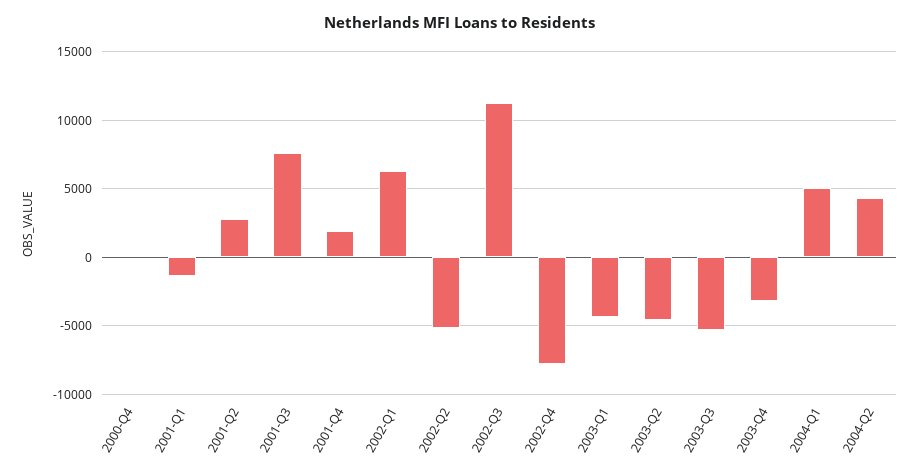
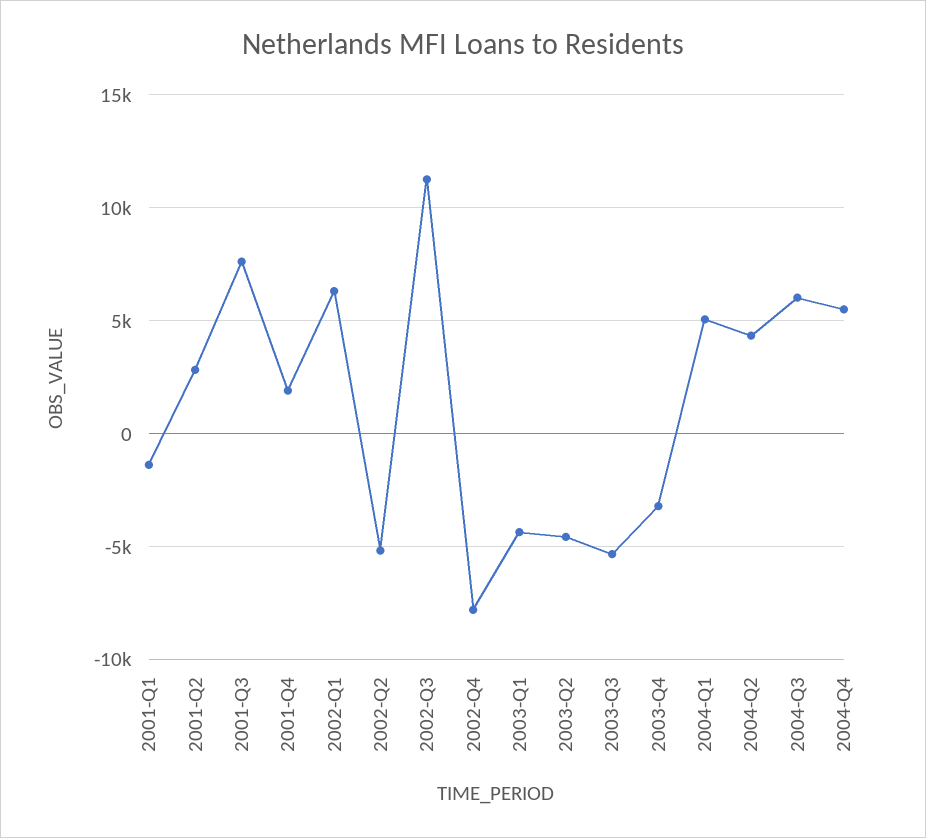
2000-Q4: 0 -> none
2004-Q3: none -> 6000
2004-Q4: none -> 5500

